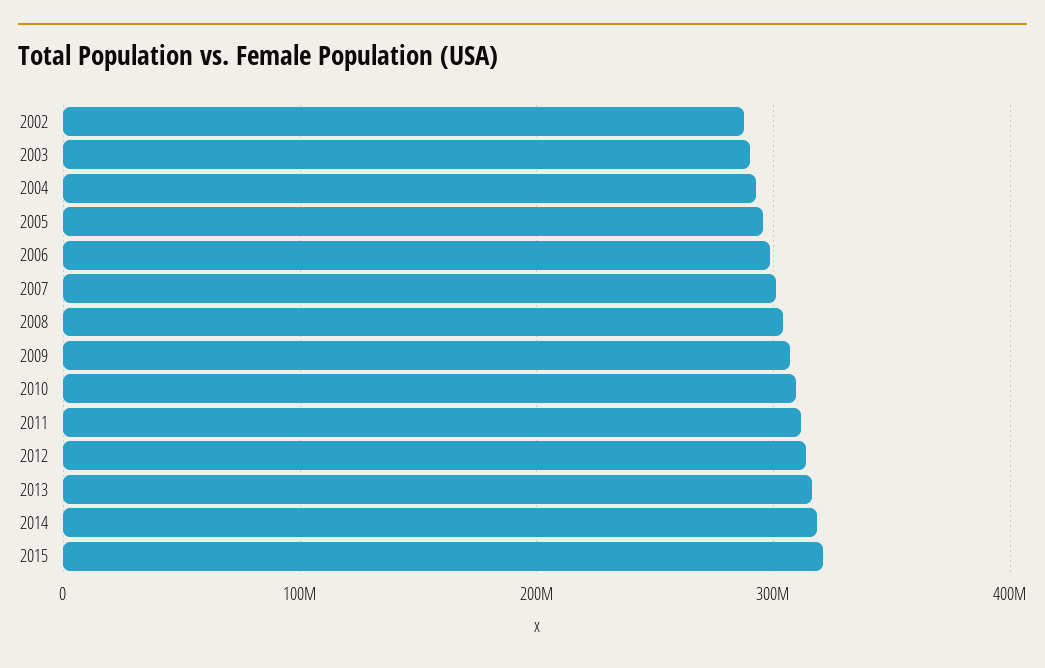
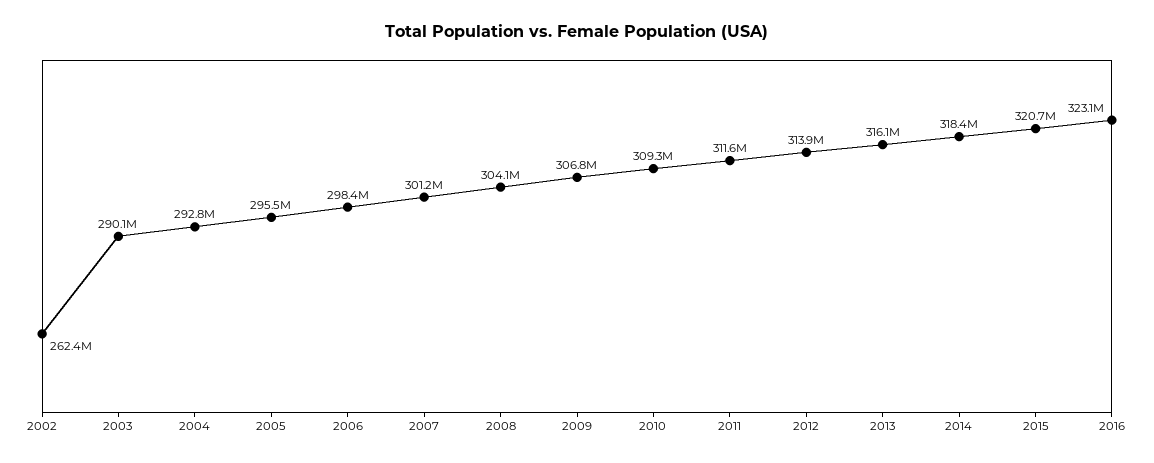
2002: 290000000 -> 262400000
2016: none -> 323100000

